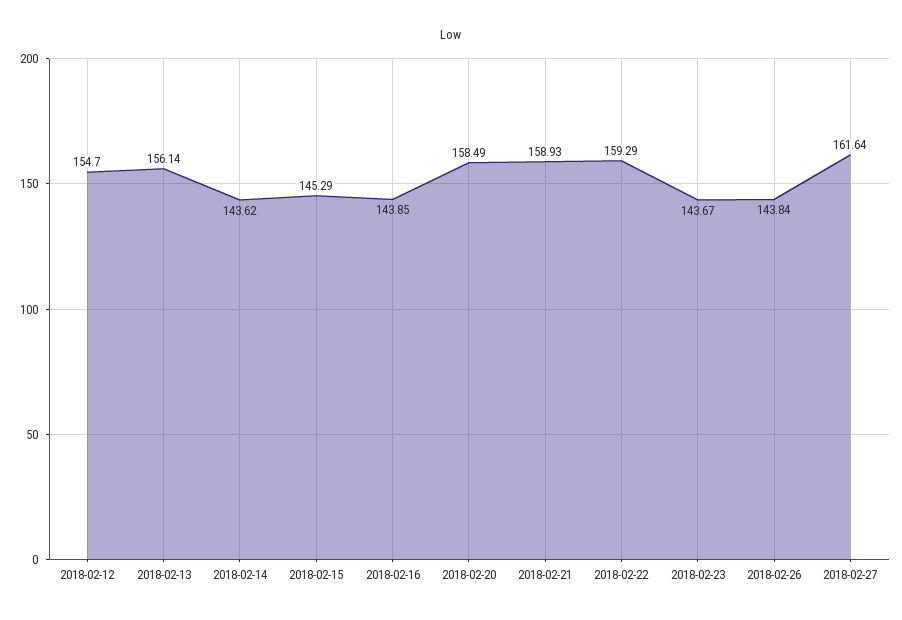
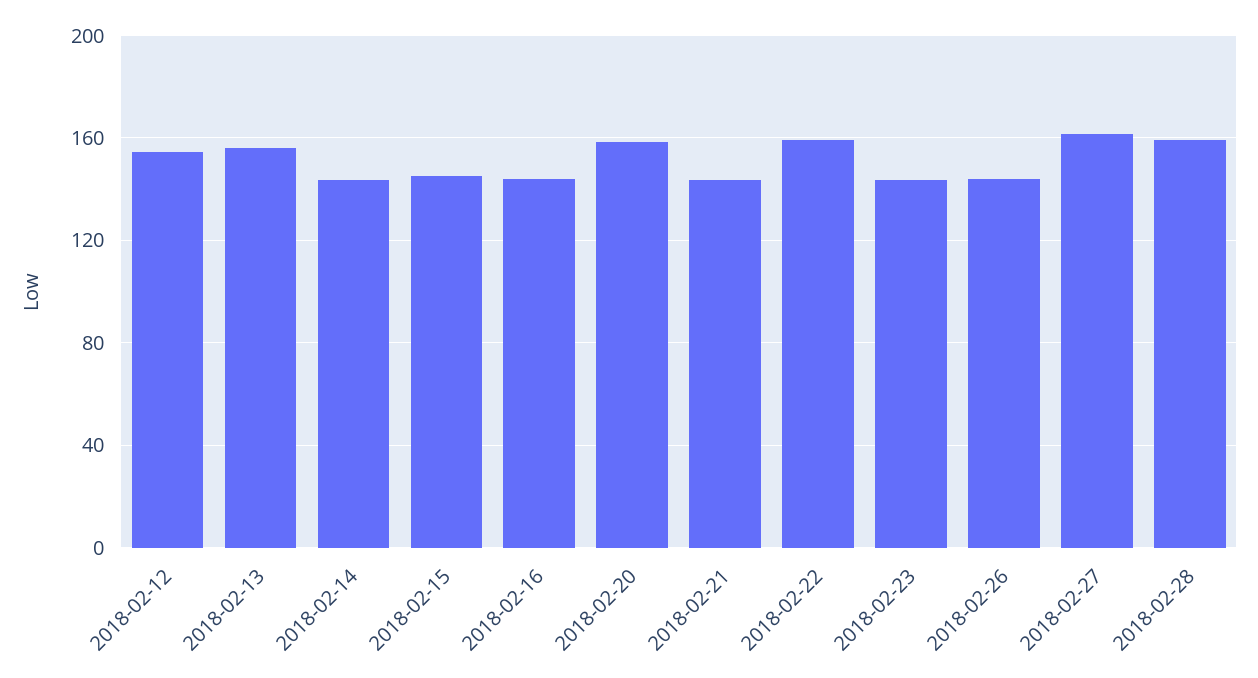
2018-02-21: 158.93 -> 145
2018-02-28: none -> 160

